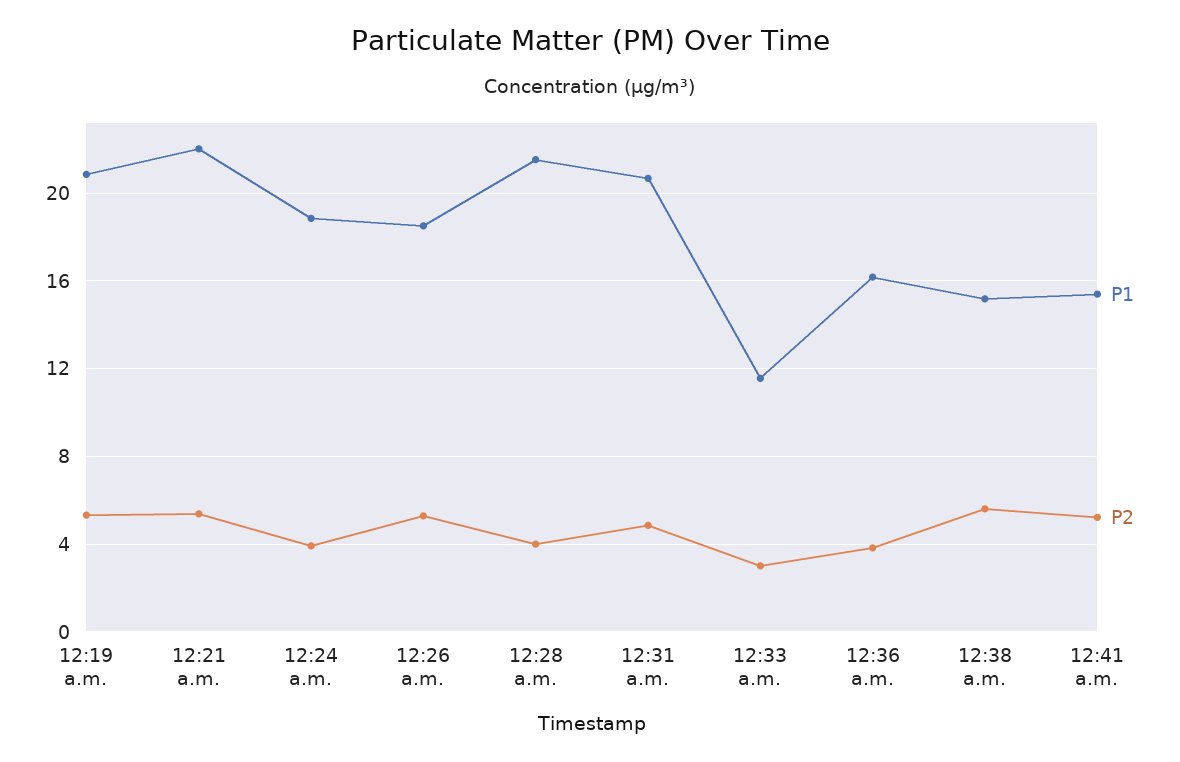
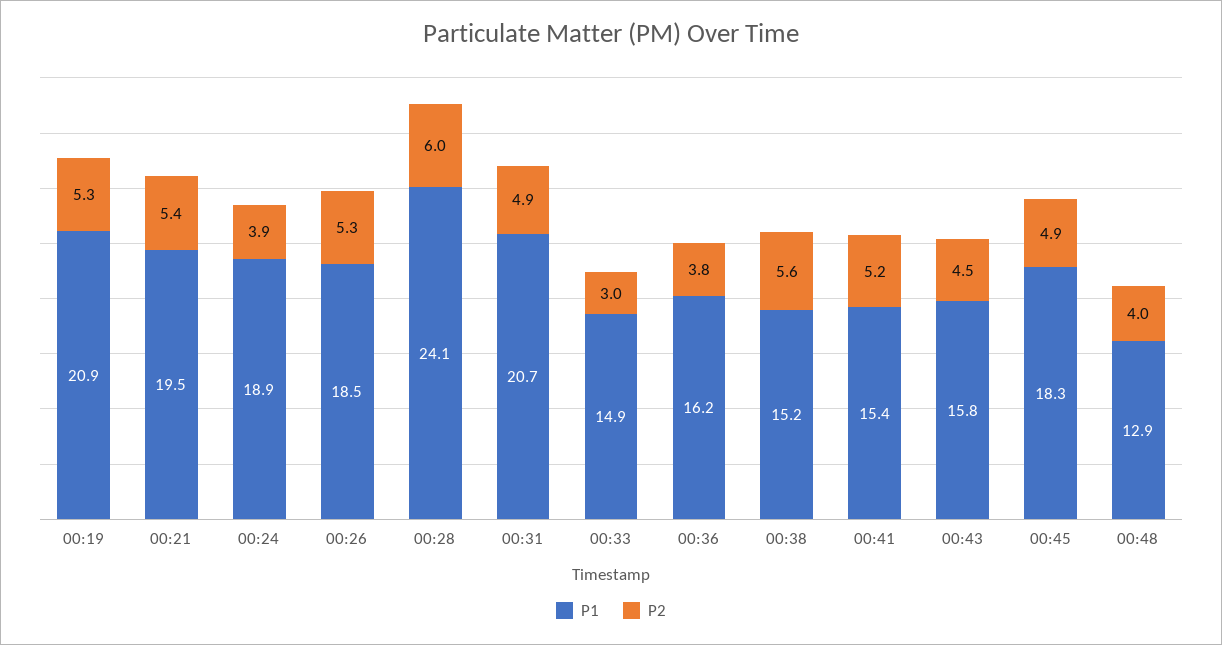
P1, 12:21 a.m.: 22 -> 19.5
P1, 12:28 a.m.: 21.5 -> 24.1
P2, 12:28 a.m.: 4 -> 6
P1, 12:33 a.m.: 11.5 -> 14.9
P1, 00:43: none -> 15.8
P2, 00:43: none -> 4.5
P1, 00:45: none -> 18.3
P2, 00:45: none -> 4.9
P1, 00:48: none -> 12.9
P2, 00:48: none -> 4

